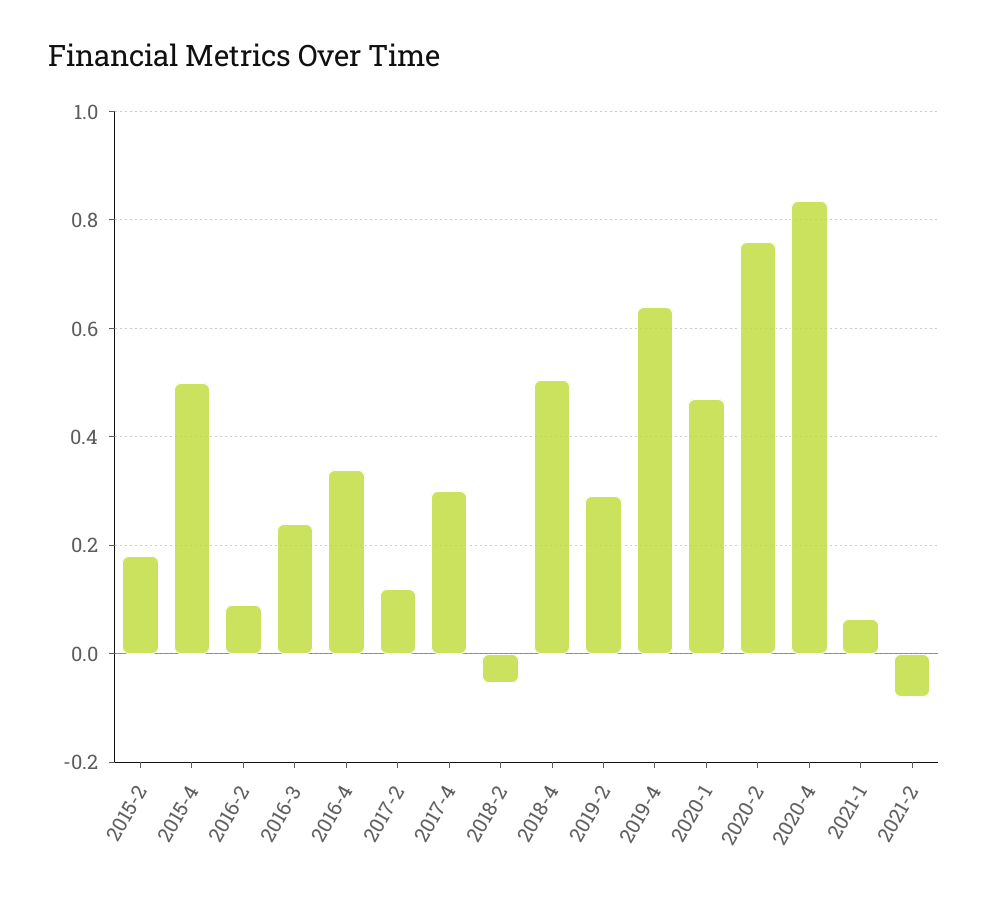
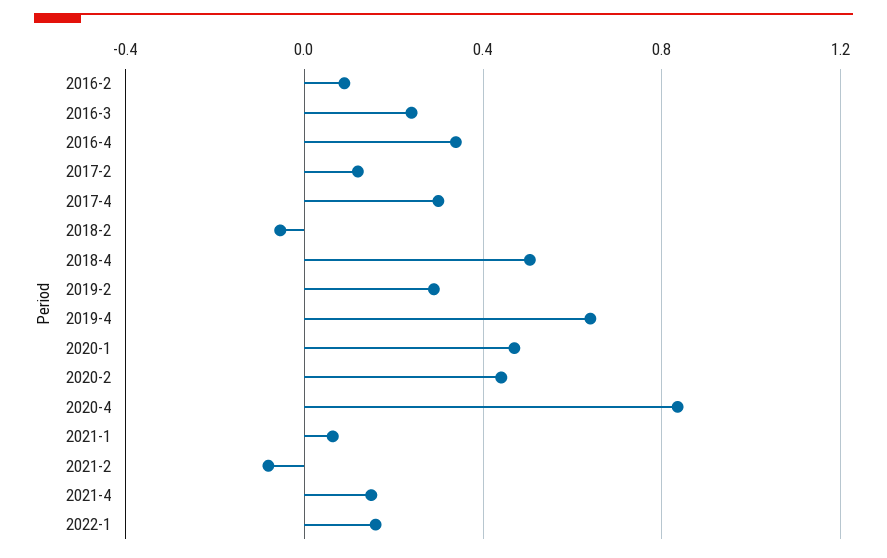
2015-2: 0.18 -> none
2015-4: 0.5 -> none
2020-2: 0.76 -> 0.45
2021-4: none -> 0.15
2022-1: none -> 0.15

